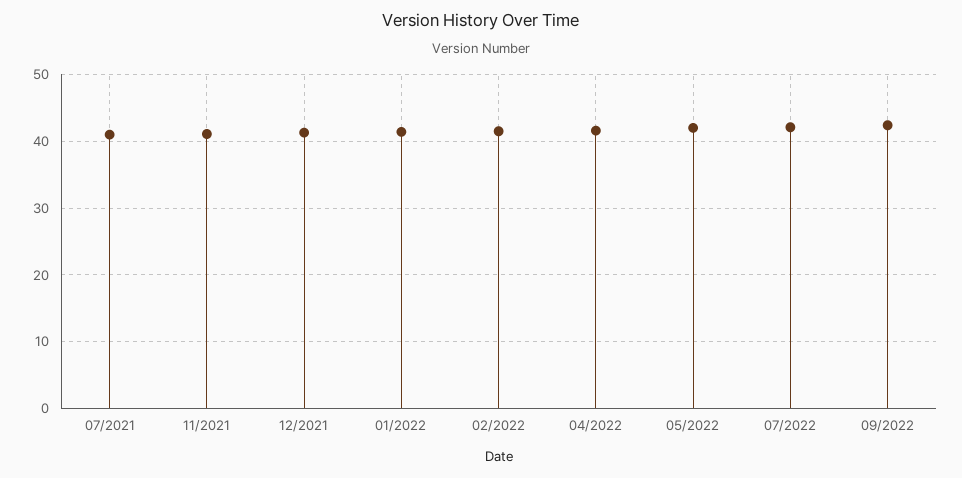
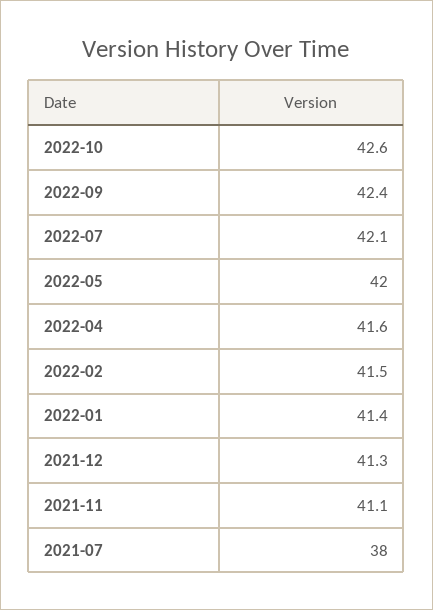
07/2021: 41 -> 38
2022-10: none -> 42.6

